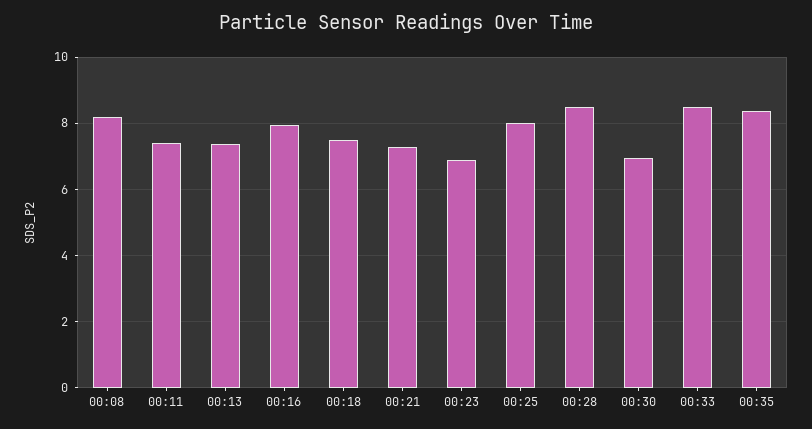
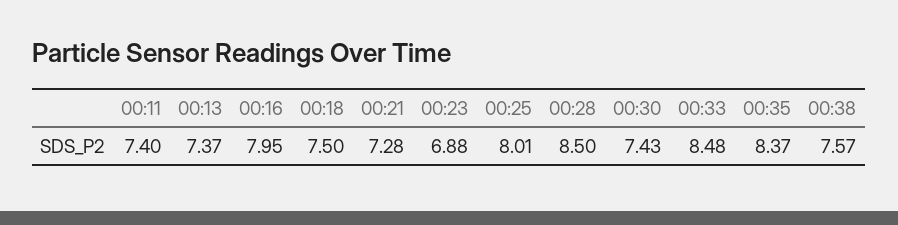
00:08: 8.2 -> none
00:30: 7 -> 7.43
00:38: none -> 7.57

